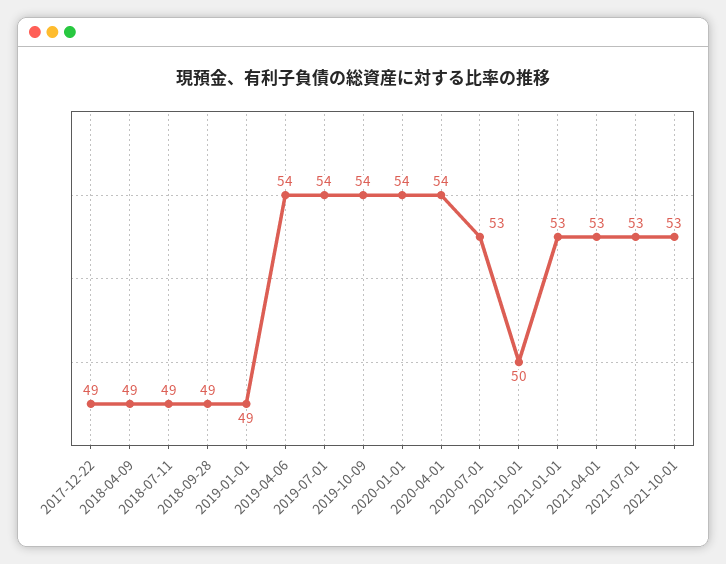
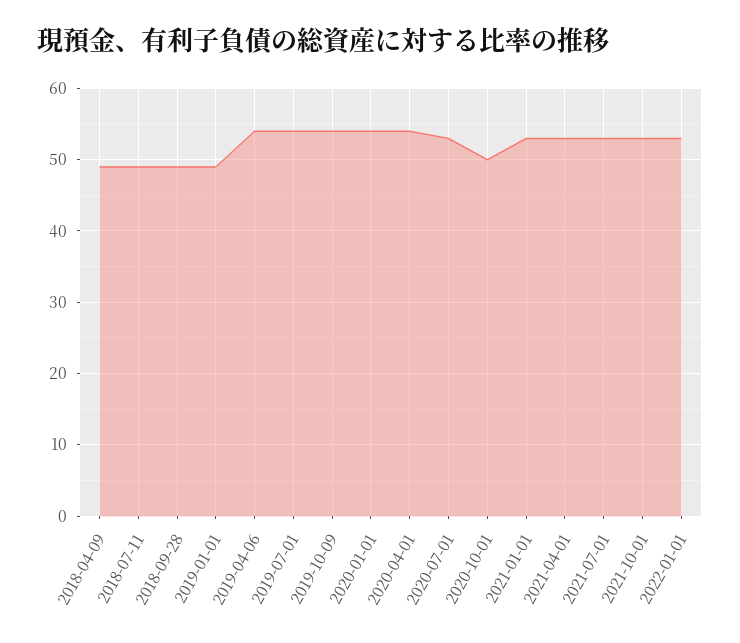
2017-12-22: 49 -> none
2022-01-01: none -> 53

